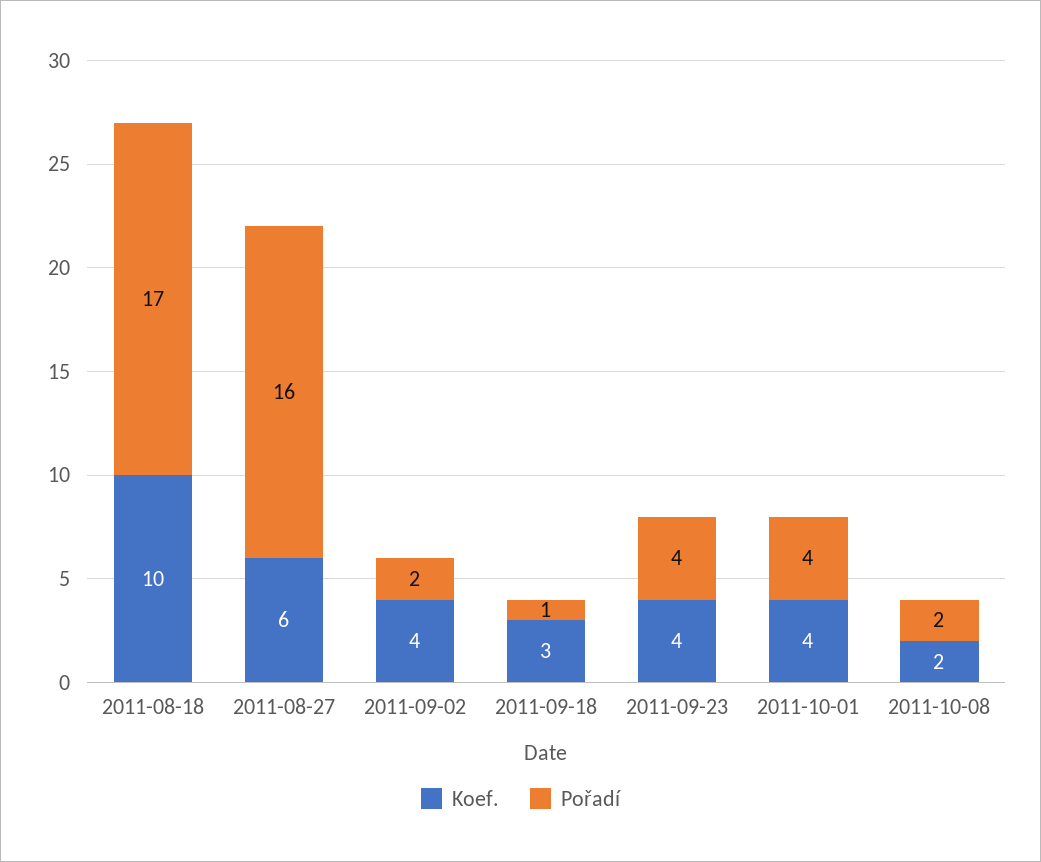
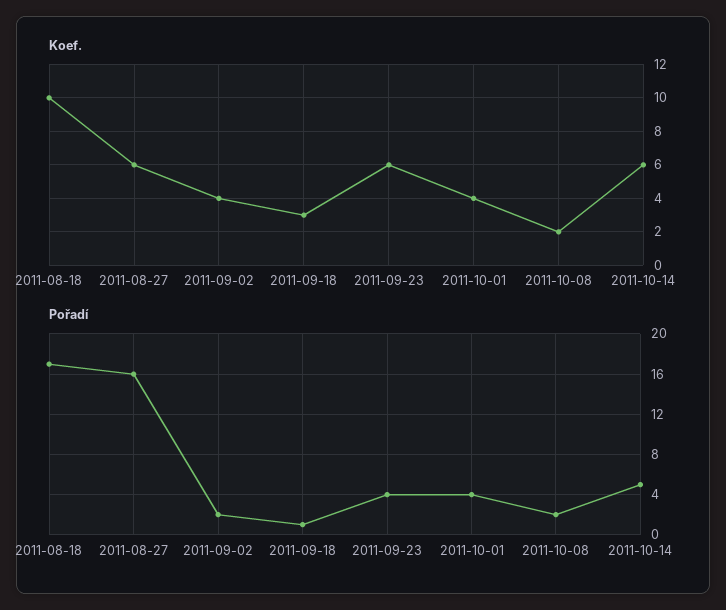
Koef., 2011-09-23: 4 -> 6
Koef., 2011-10-14: none -> 6
Pořadí, 2011-10-14: none -> 5

